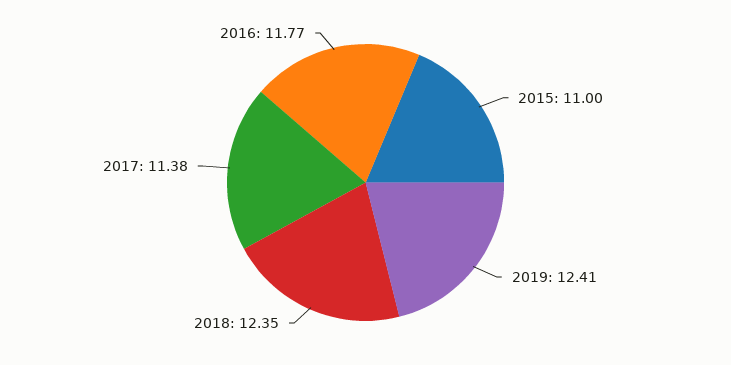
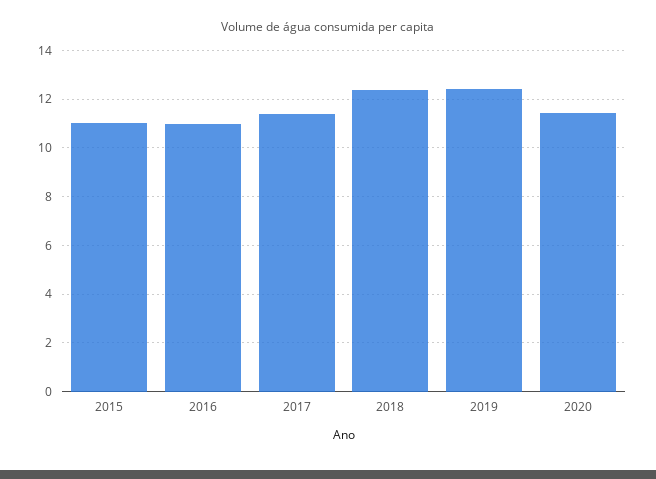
2016: 11.77 -> 11
2020: none -> 11.5

